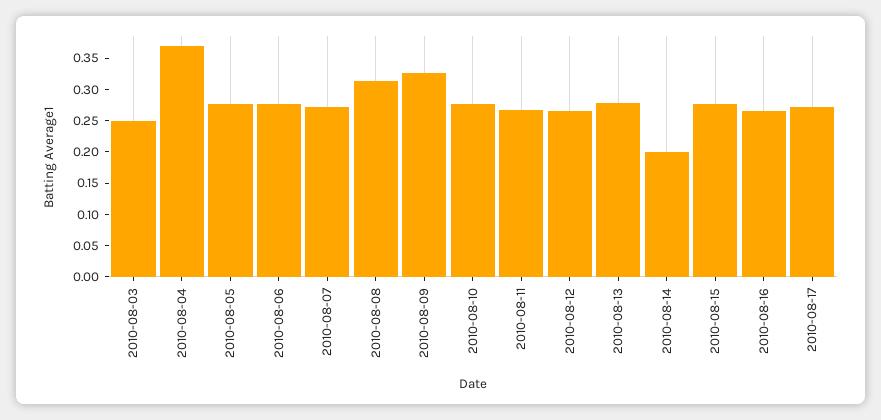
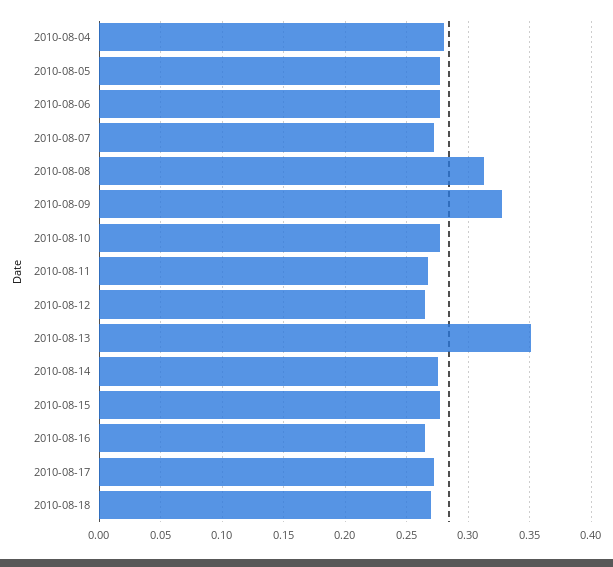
2010-08-03: 0.25 -> none
2010-08-04: 0.375 -> 0.28
2010-08-13: 0.275 -> 0.35
2010-08-14: 0.2 -> 0.275
2010-08-18: none -> 0.27

